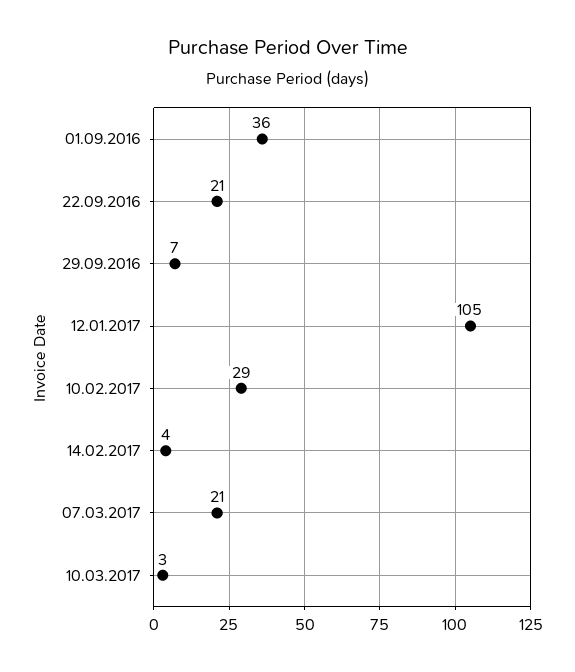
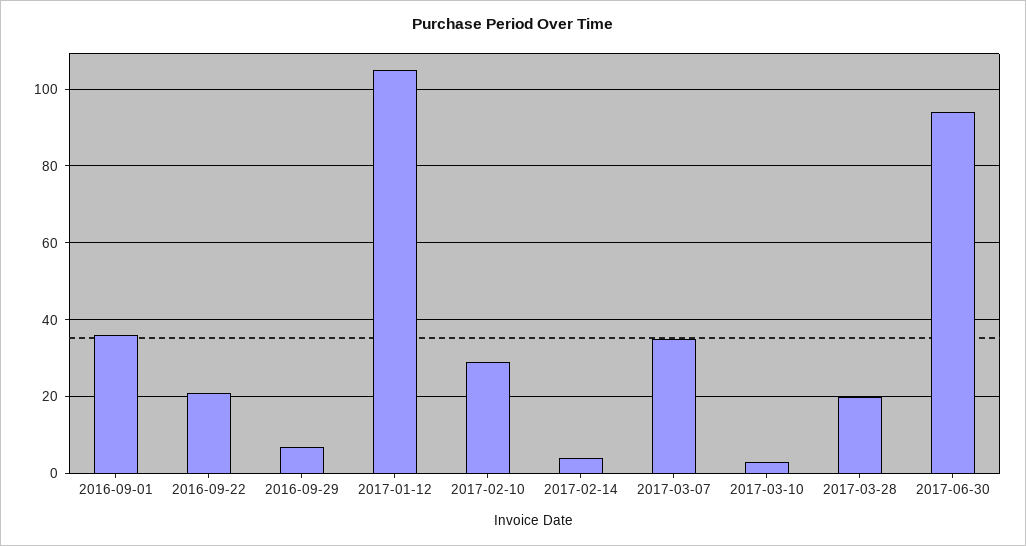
07.03.2017: 21 -> 35
2017-03-28: none -> 20
2017-06-30: none -> 95

